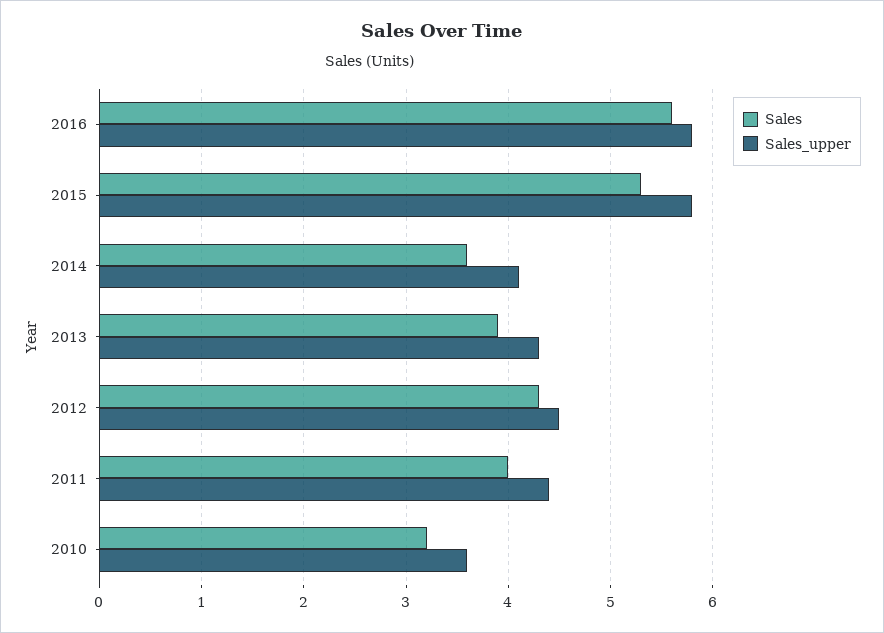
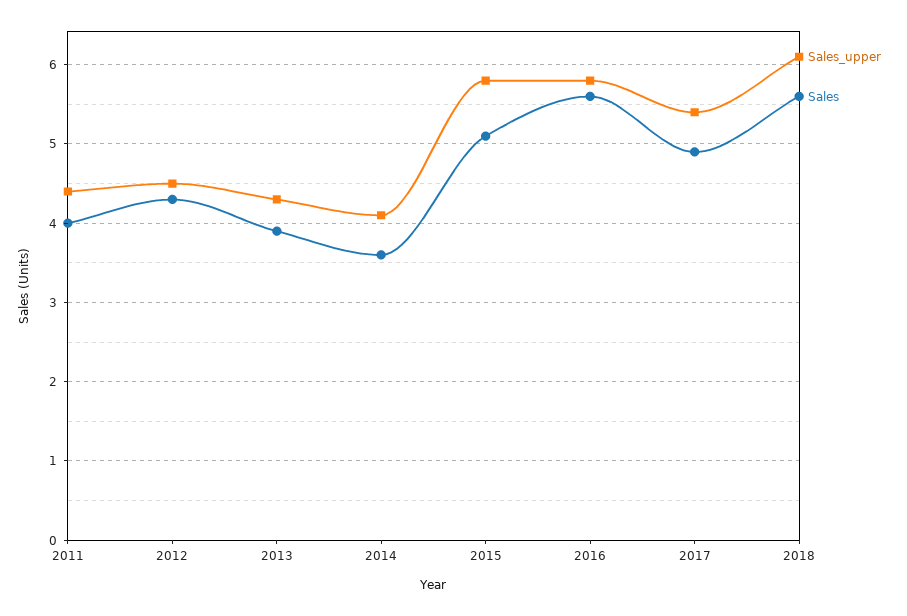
Sales, 2015: 5.3 -> 5.1
Sales, 2010: 3.2 -> none
Sales_upper, 2010: 3.6 -> none
Sales_upper, 2017: none -> 5.4
Sales, 2017: none -> 4.9
Sales_upper, 2018: none -> 6.1
Sales, 2018: none -> 5.6

